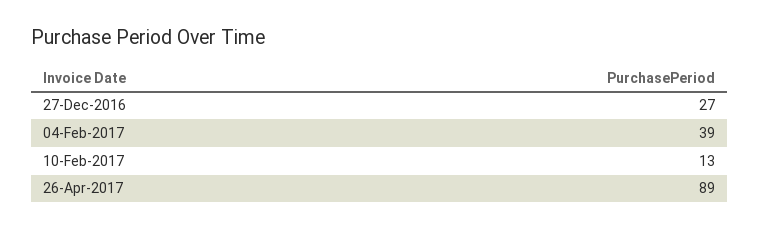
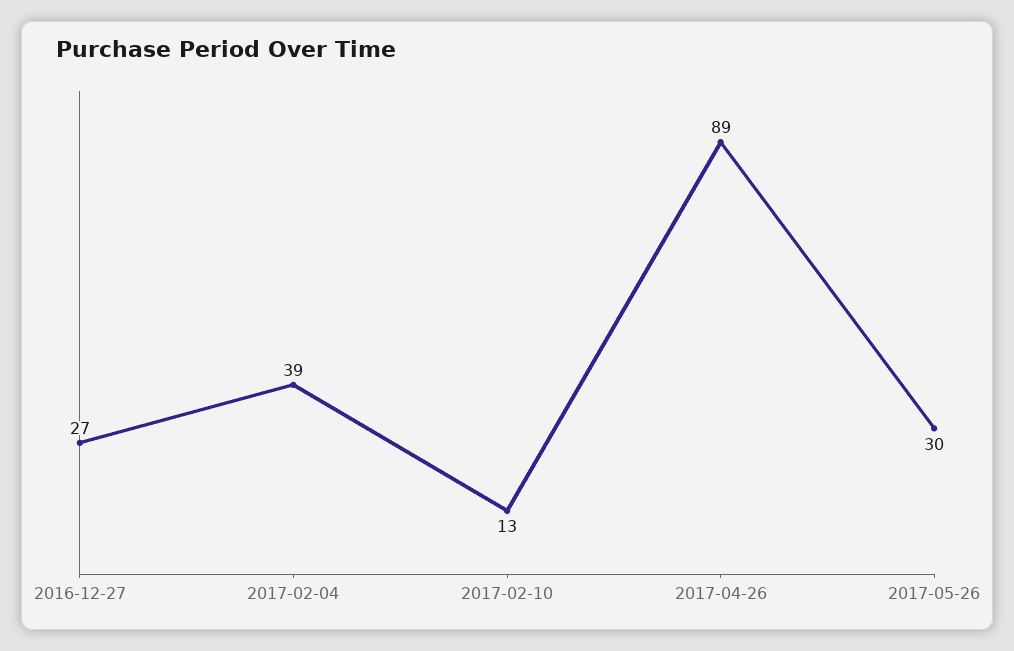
2017-05-26: none -> 30

